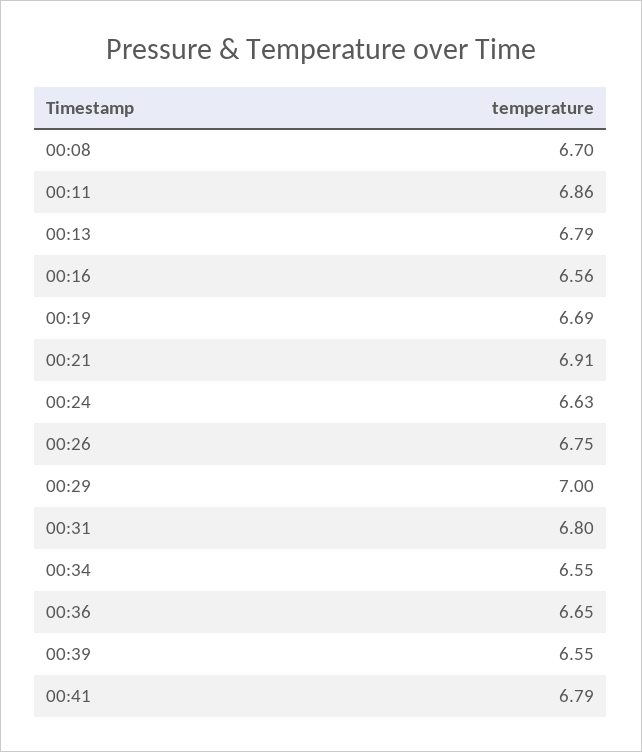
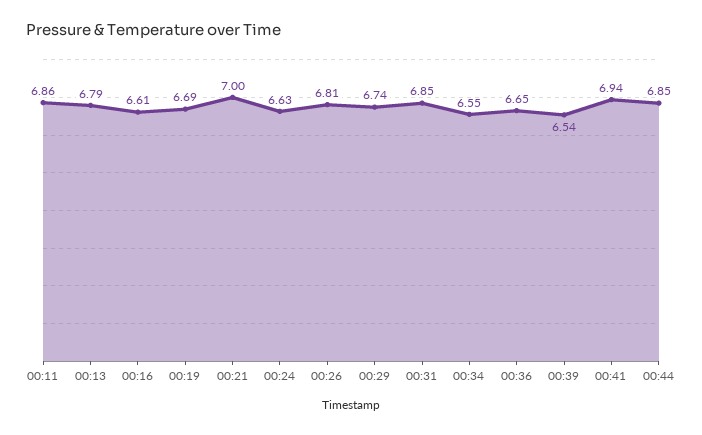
00:08: 6.7 -> none
00:16: 6.56 -> 6.61
00:21: 6.91 -> 7
00:26: 6.75 -> 6.81
00:29: 7 -> 6.74
00:31: 6.8 -> 6.85
00:39: 6.55 -> 6.54
00:41: 6.79 -> 6.94
00:44: none -> 6.85

